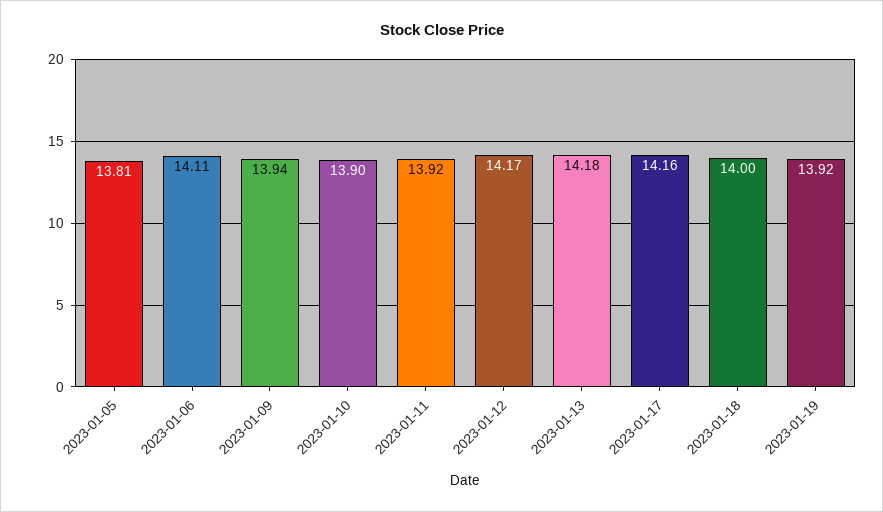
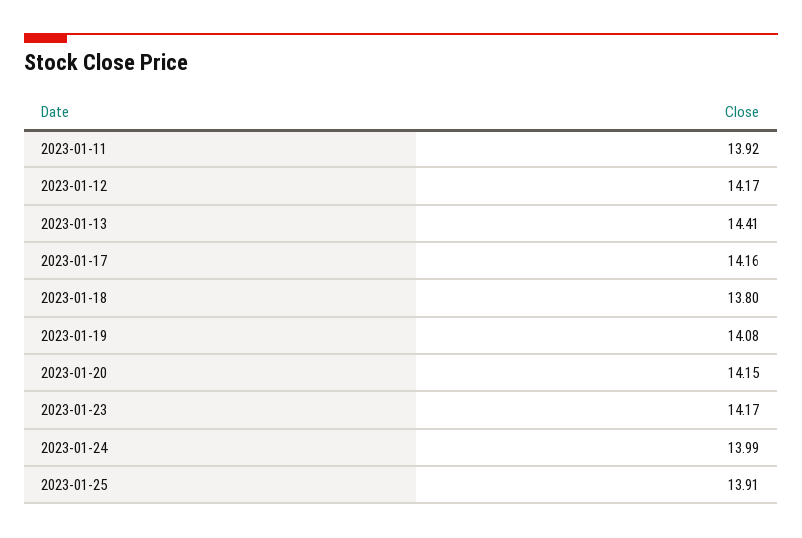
2023-01-05: 13.81 -> none
2023-01-06: 14.11 -> none
2023-01-09: 13.94 -> none
2023-01-10: 13.9 -> none
2023-01-13: 14.18 -> 14.41
2023-01-18: 14 -> 13.8
2023-01-19: 13.92 -> 14.08
2023-01-20: none -> 14.15
2023-01-23: none -> 14.17
2023-01-24: none -> 13.99
2023-01-25: none -> 13.91

